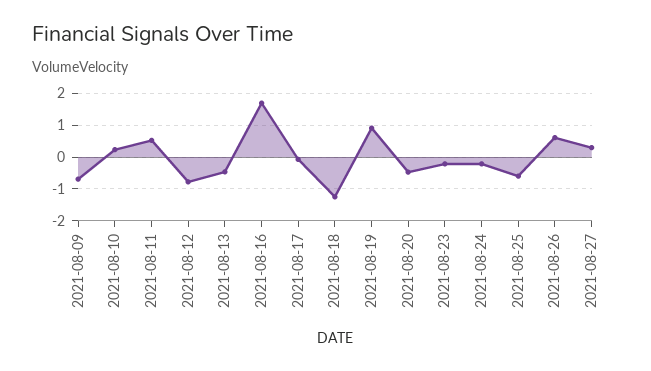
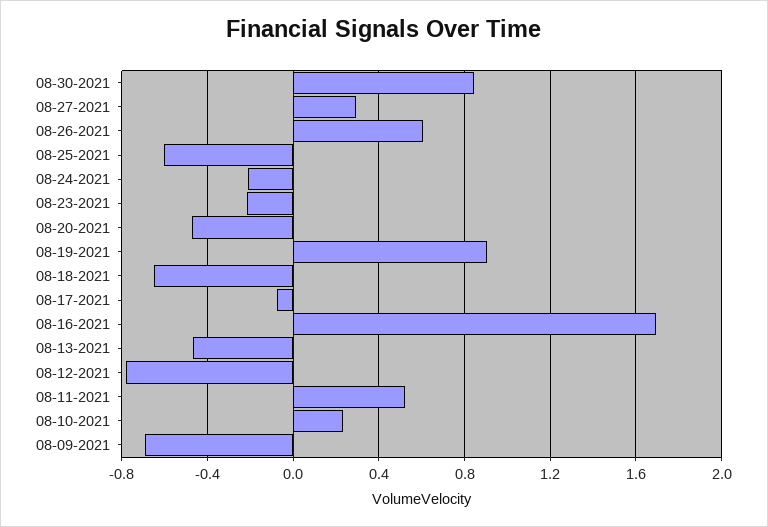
2021-08-18: -1.2 -> -0.65
08-30-2021: none -> 0.85

